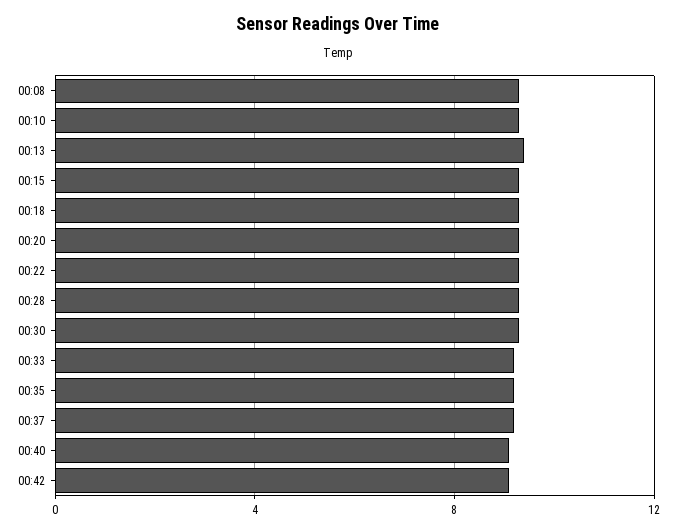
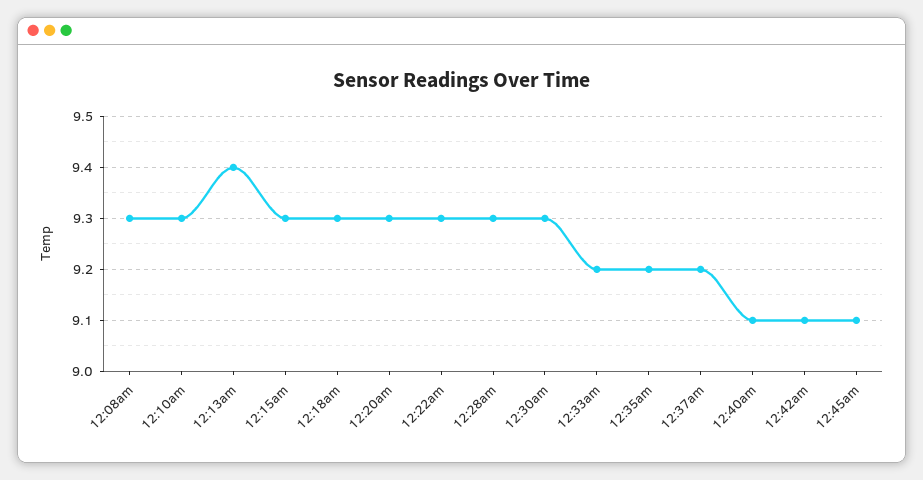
12:45am: none -> 9.1

